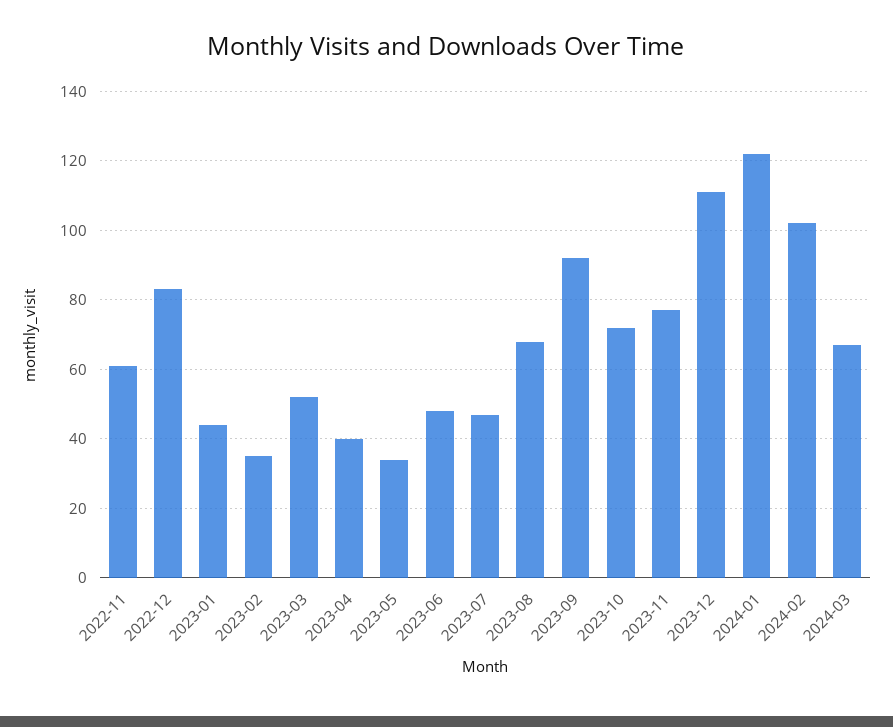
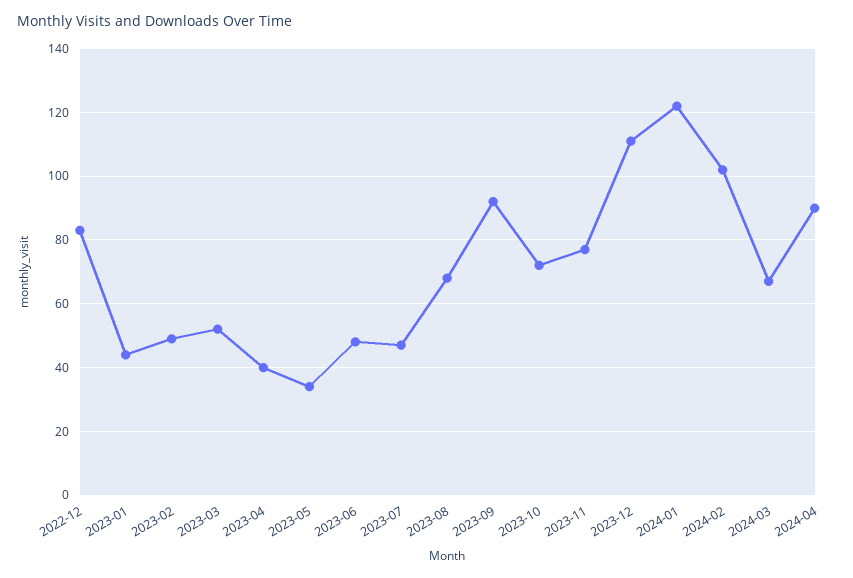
2022-11: 60 -> none
2023-02: 35 -> 50
2024-04: none -> 90

